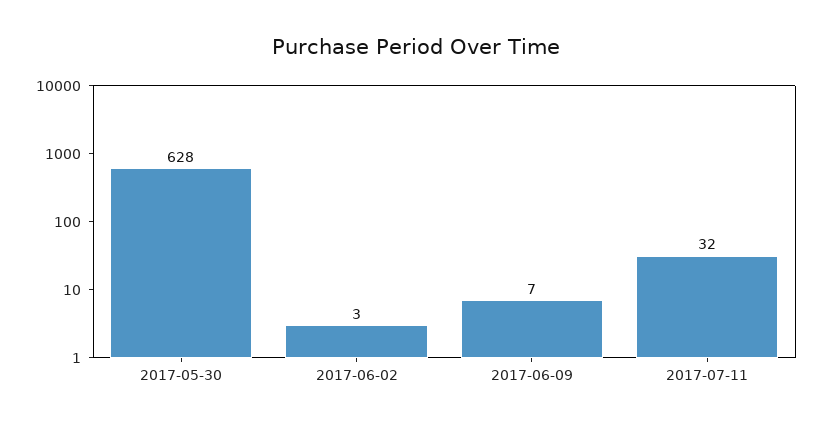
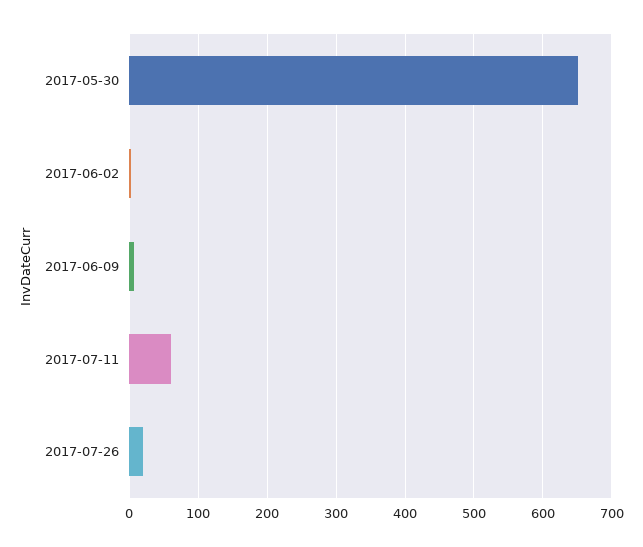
2017-05-30: 628 -> 650
2017-07-11: 32 -> 60
2017-07-26: none -> 20

